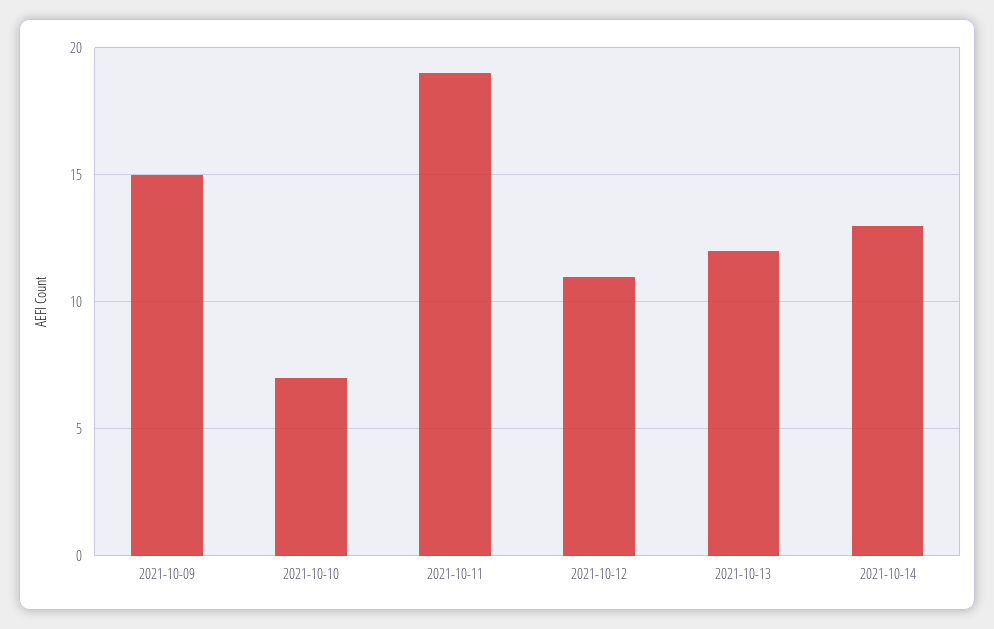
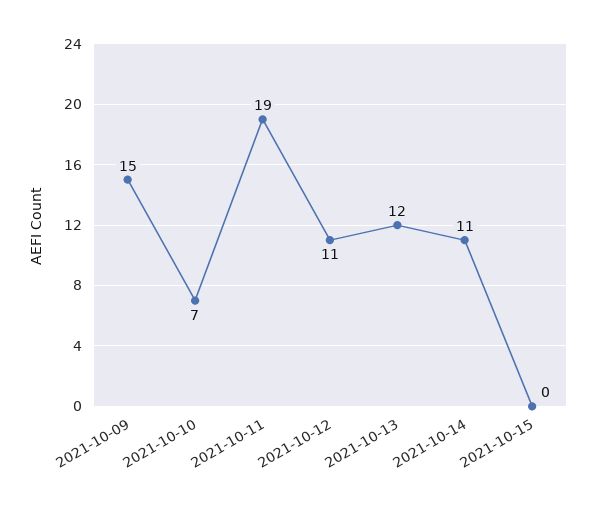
2021-10-14: 13 -> 11
2021-10-15: none -> 0

